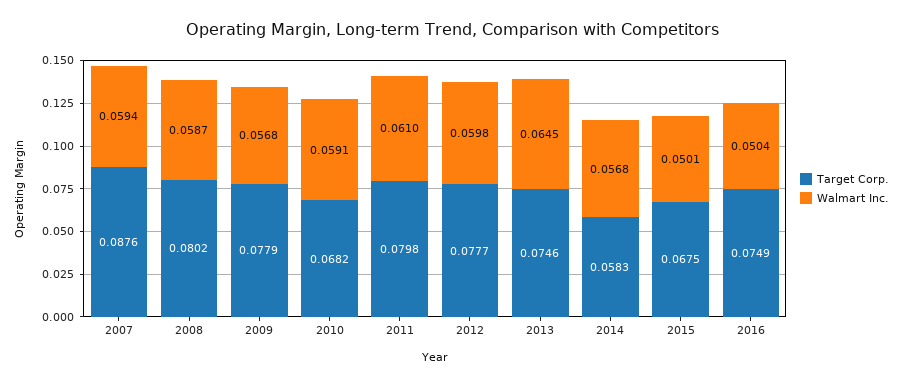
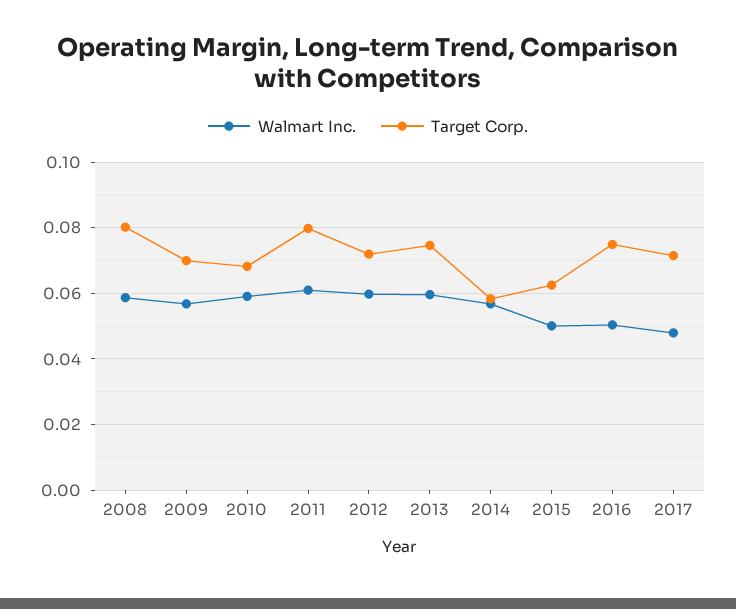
Target Corp., 2007: 0.0876 -> none
Walmart Inc., 2007: 0.0594 -> none
Target Corp., 2009: 0.0779 -> 0.07
Target Corp., 2012: 0.0777 -> 0.072
Walmart Inc., 2013: 0.0645 -> 0.06
Target Corp., 2015: 0.0675 -> 0.062
Walmart Inc., 2017: none -> 0.048
Target Corp., 2017: none -> 0.072

